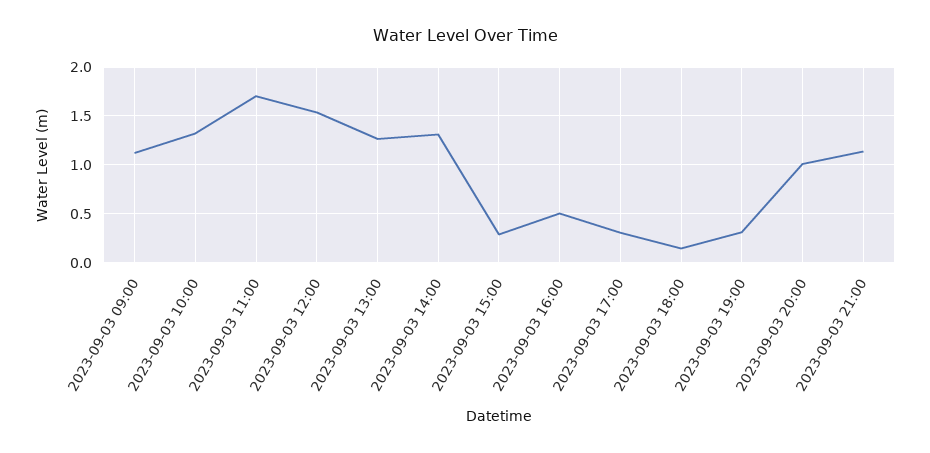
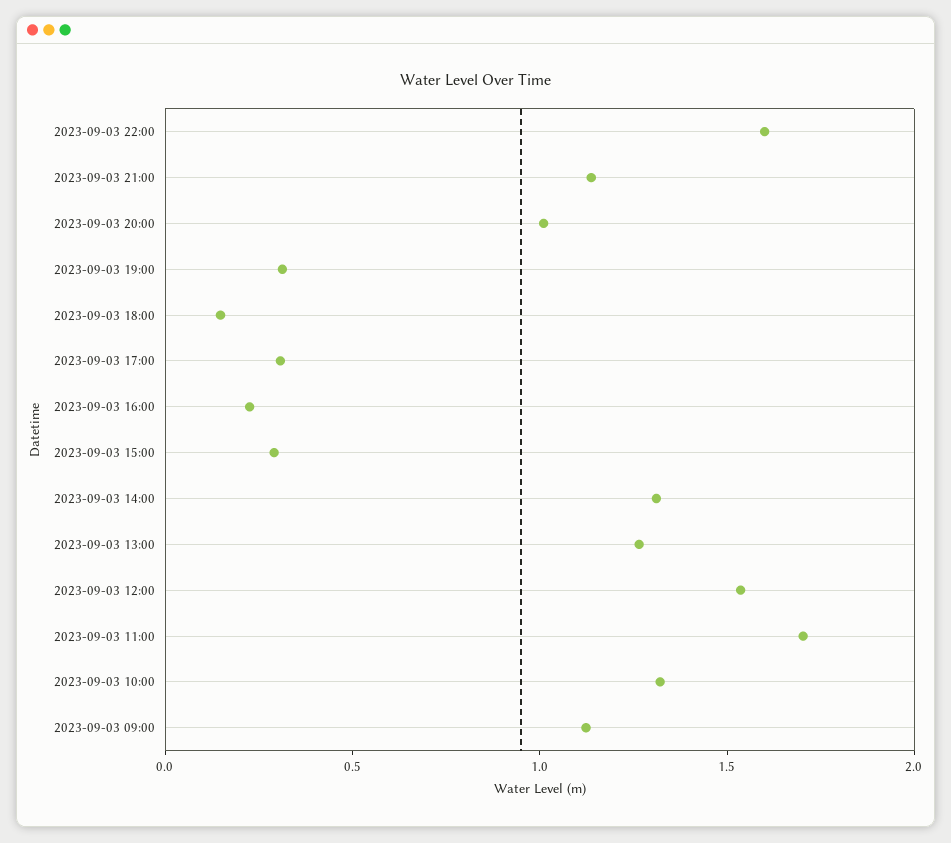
2023-09-03 16:00: 0.5 -> 0.2
2023-09-03 22:00: none -> 1.6

